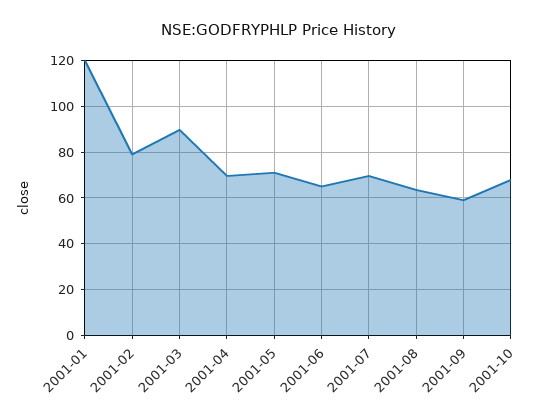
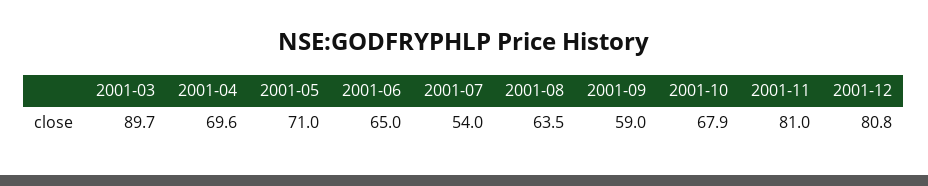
2001-01: 120 -> none
2001-02: 80 -> none
2001-07: 70 -> 54
2001-11: none -> 81
2001-12: none -> 80.8

